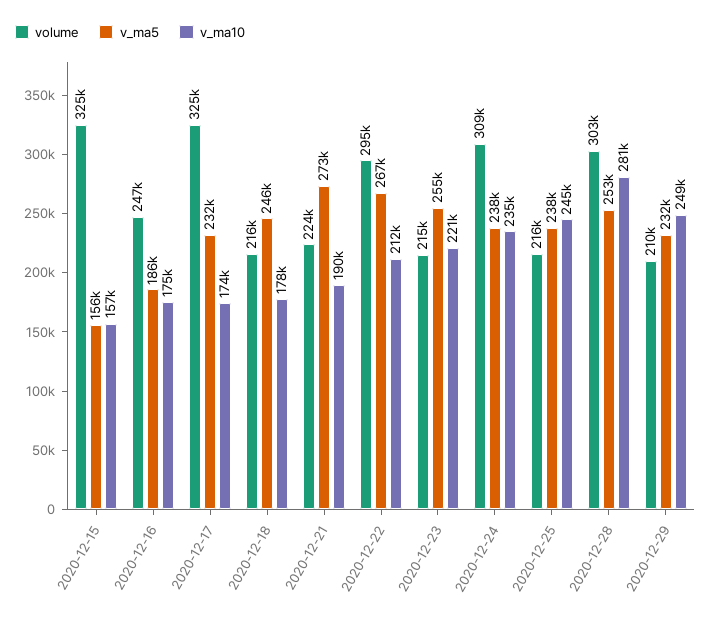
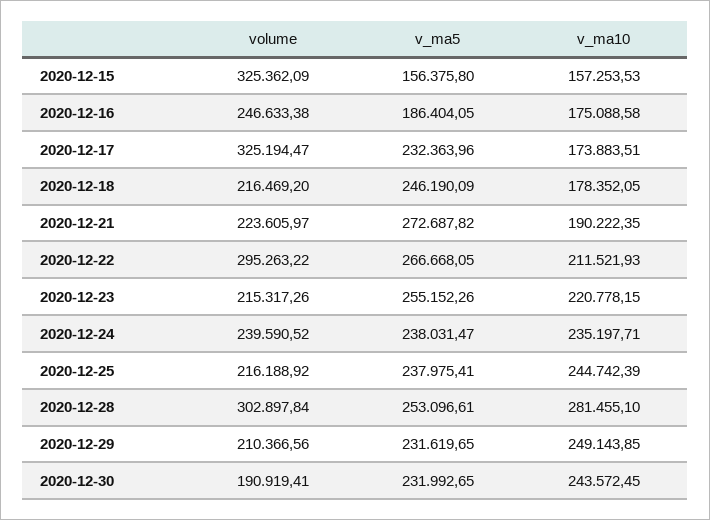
volume, 2020-12-24: 309000 -> 239590.52
volume, 2020-12-30: none -> 190919.41
v_ma5, 2020-12-30: none -> 231992.65
v_ma10, 2020-12-30: none -> 243572.45

